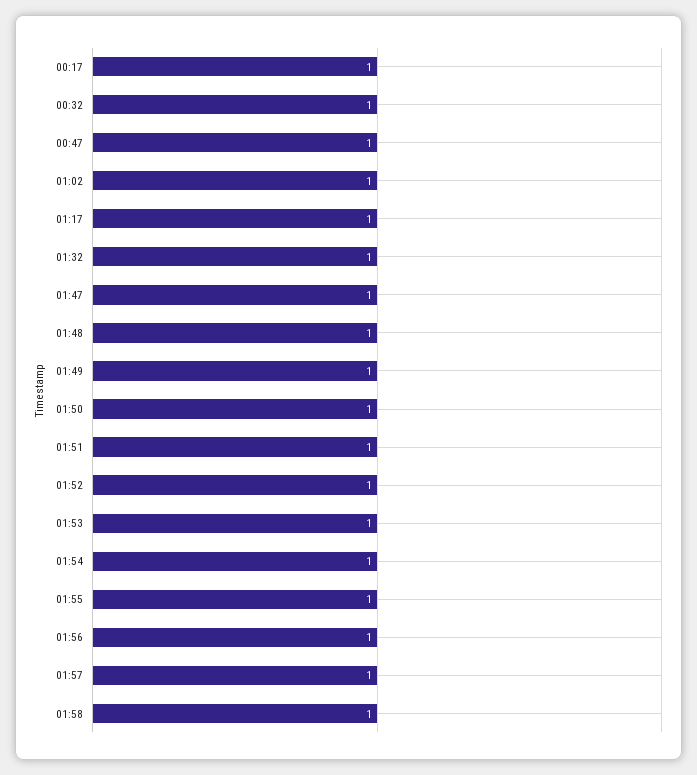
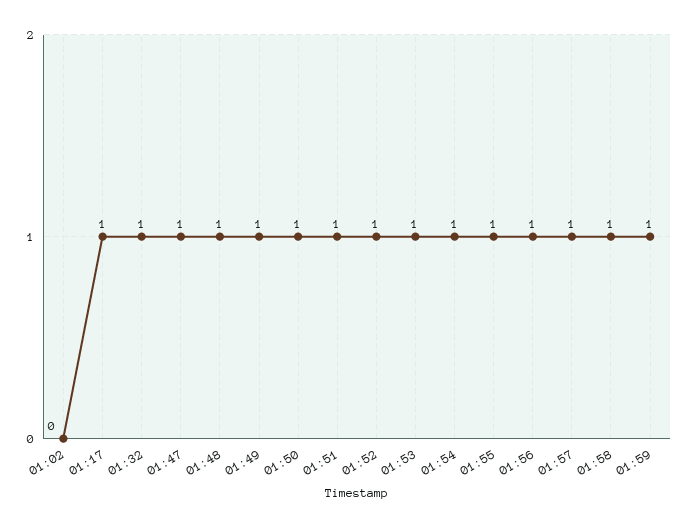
00:17: 1 -> none
00:32: 1 -> none
00:47: 1 -> none
01:02: 1 -> 0
01:59: none -> 1

